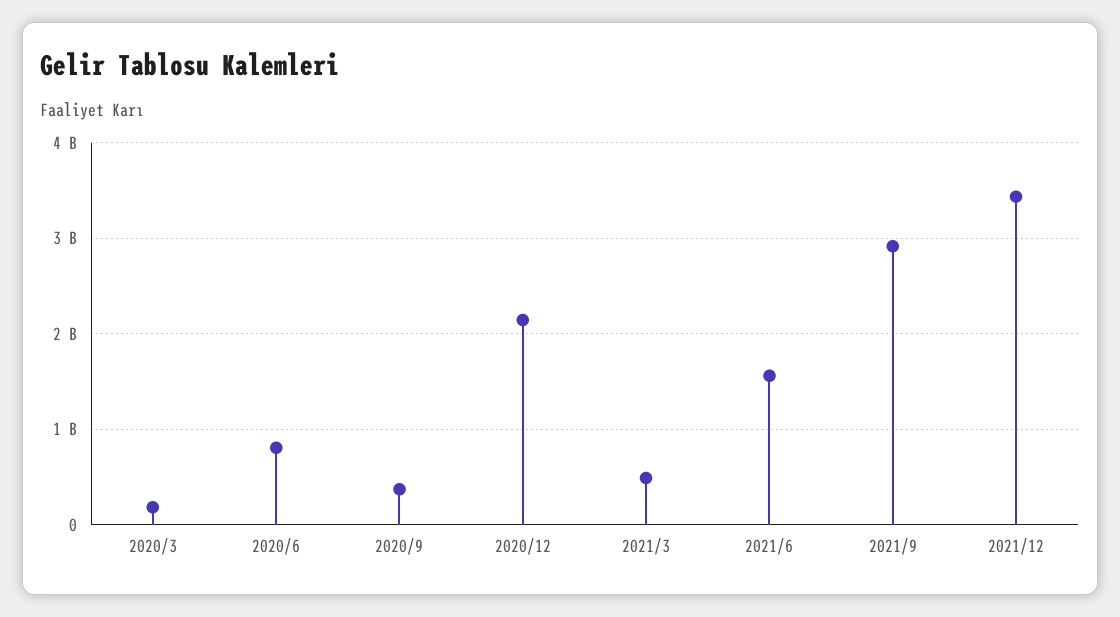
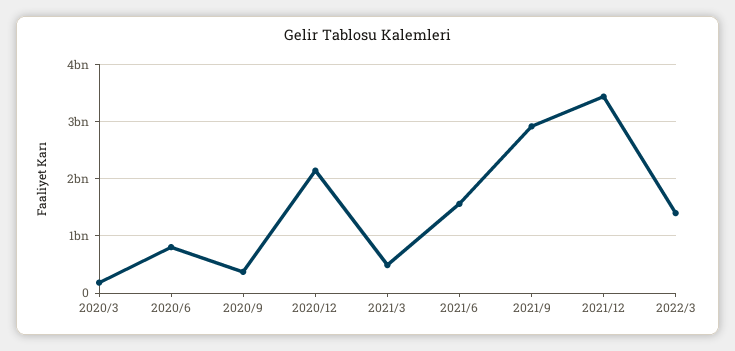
2022/3: none -> 1400000000

